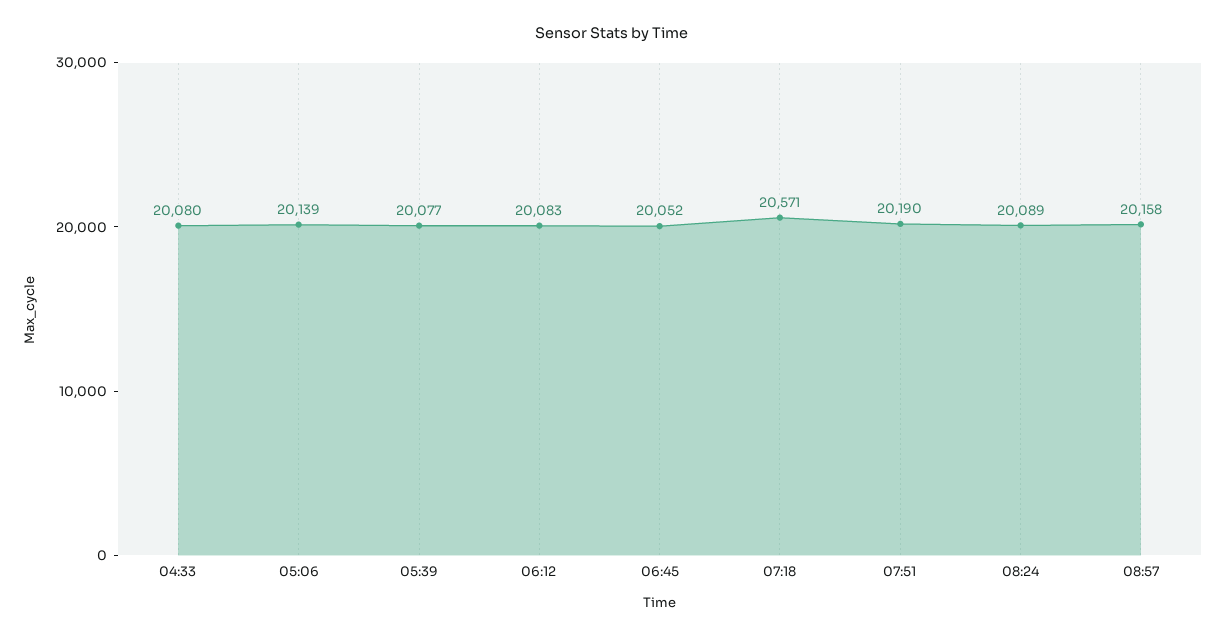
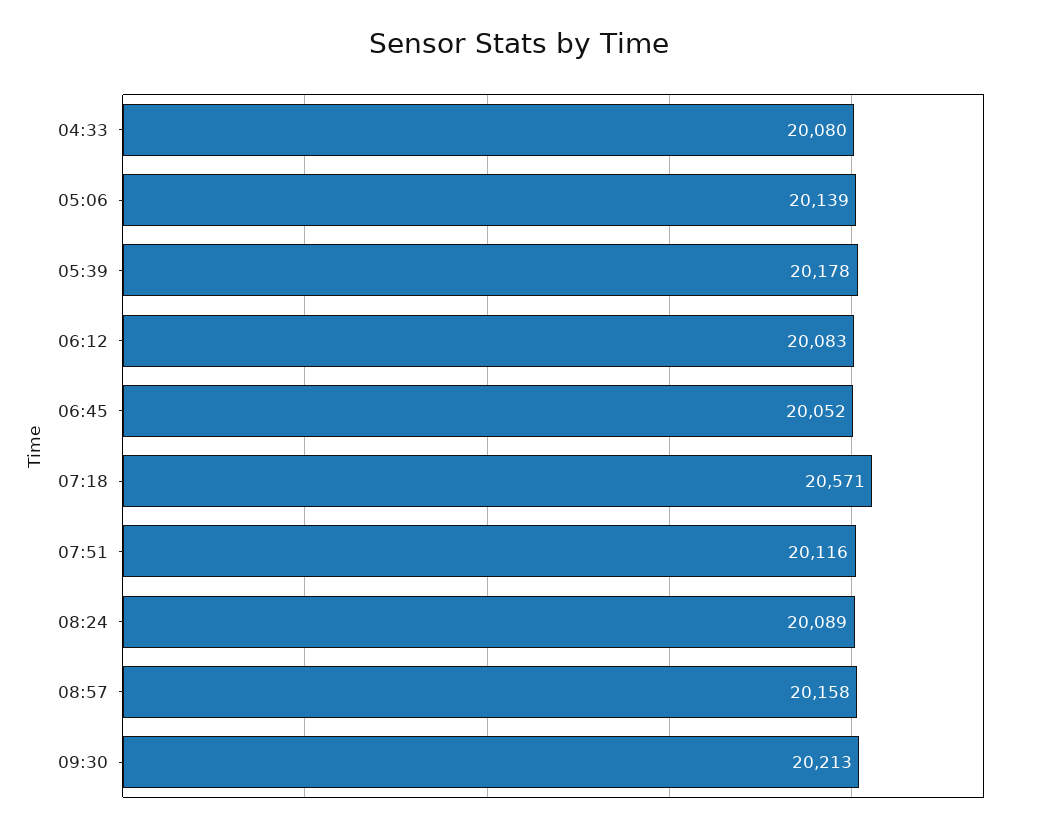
05:39: 20077 -> 20178
07:51: 20190 -> 20116
09:30: none -> 20213

